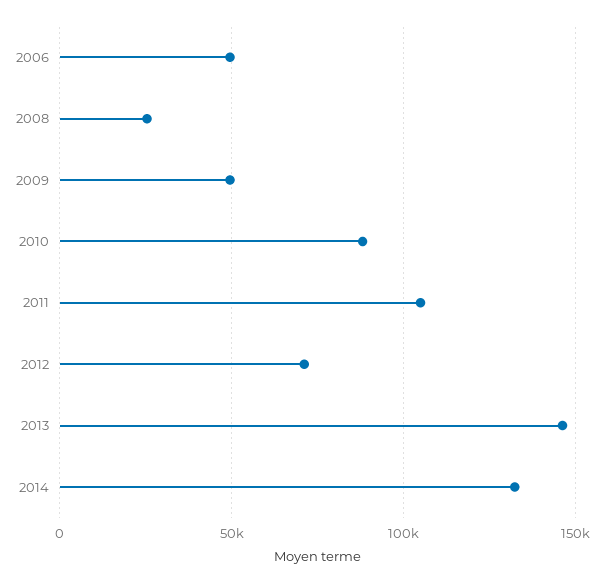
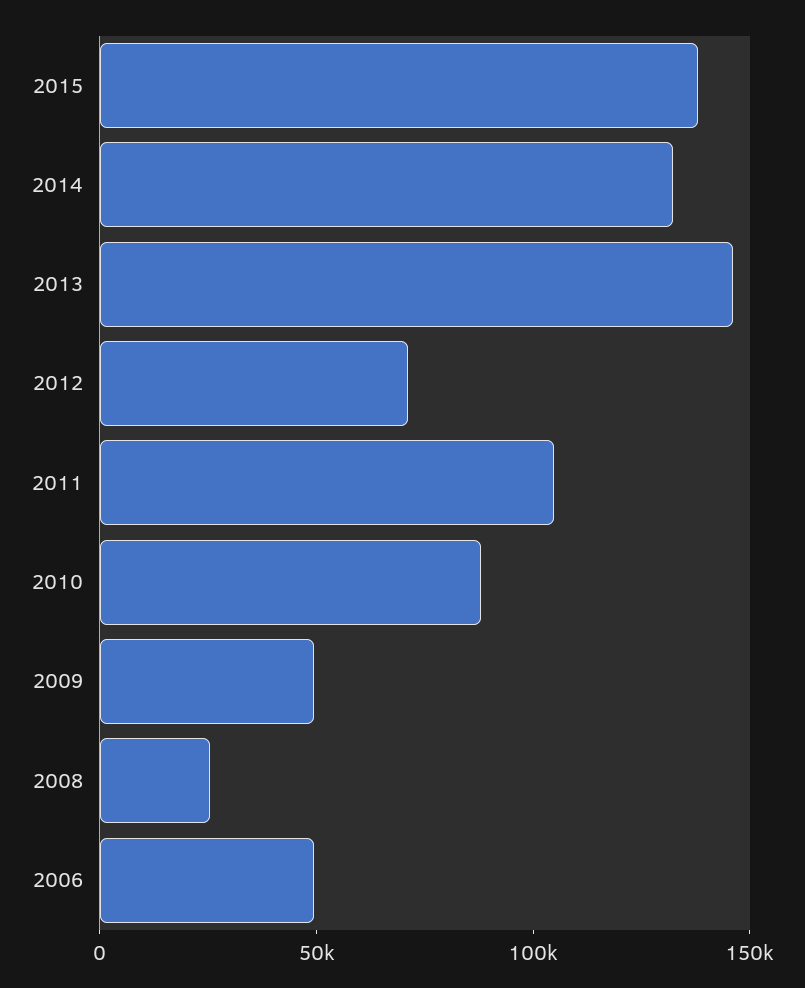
2015: none -> 140000

